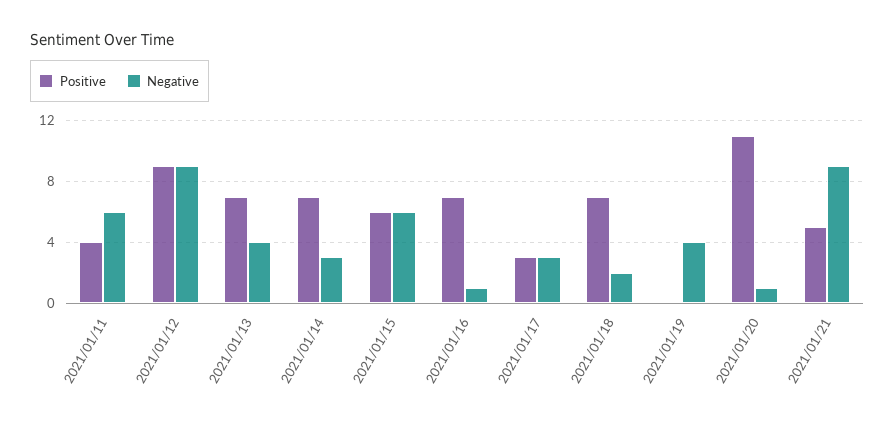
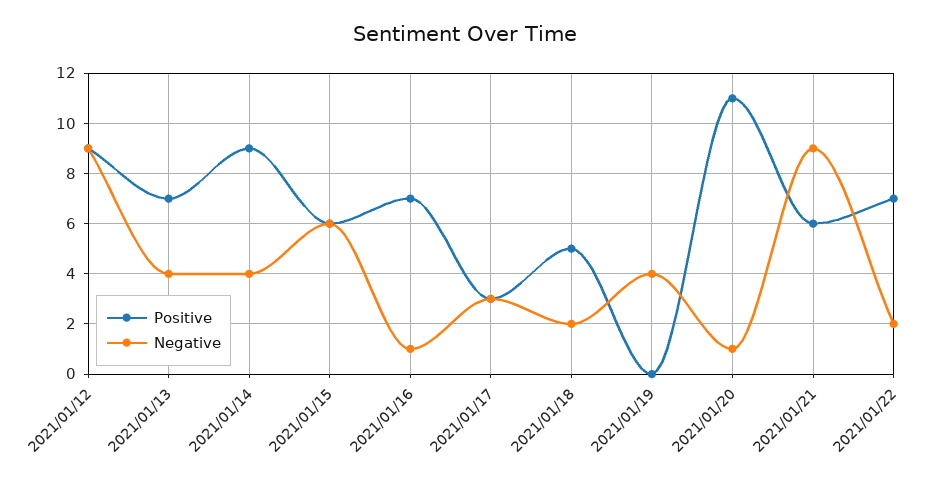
Positive, 2021/01/11: 4 -> none
Negative, 2021/01/11: 6 -> none
Positive, 2021/01/14: 7 -> 9
Negative, 2021/01/14: 3 -> 4
Positive, 2021/01/18: 7 -> 5
Positive, 2021/01/21: 5 -> 6
Positive, 2021/01/22: none -> 7
Negative, 2021/01/22: none -> 2

